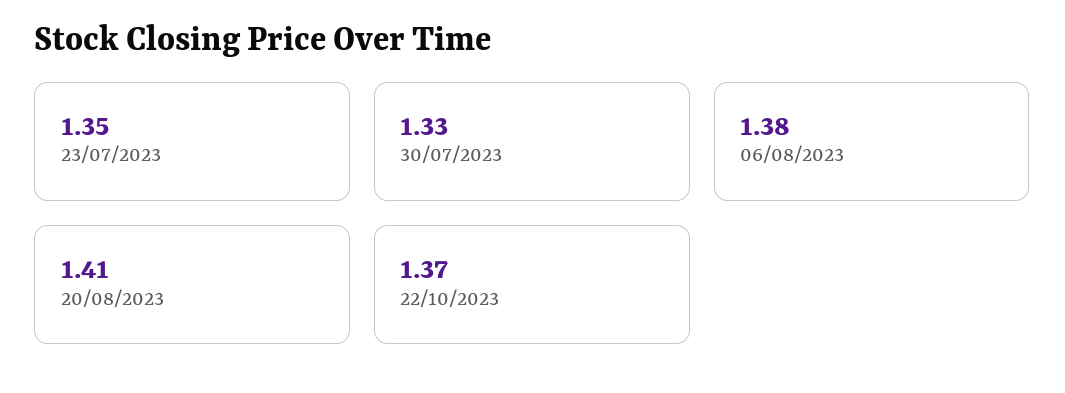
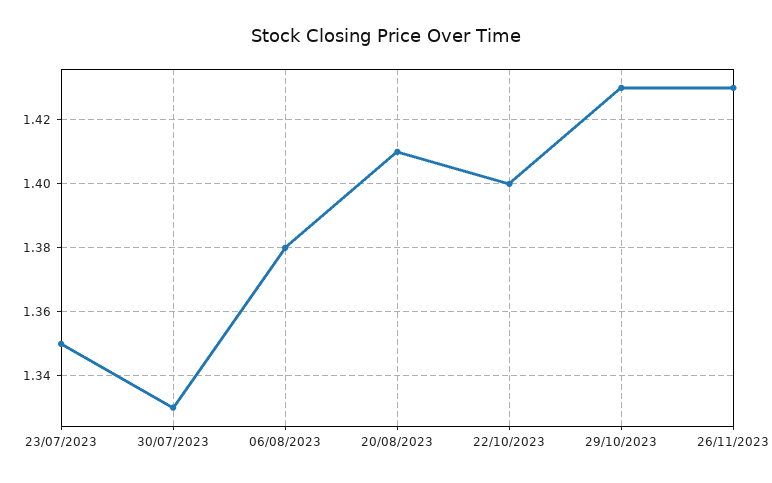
22/10/2023: 1.37 -> 1.4
29/10/2023: none -> 1.43
26/11/2023: none -> 1.43

